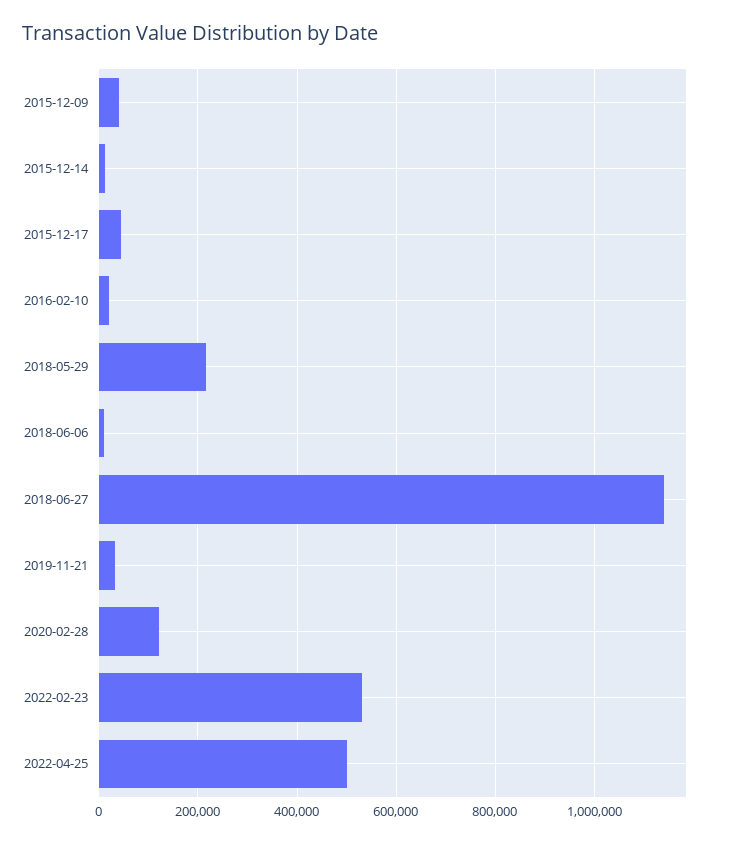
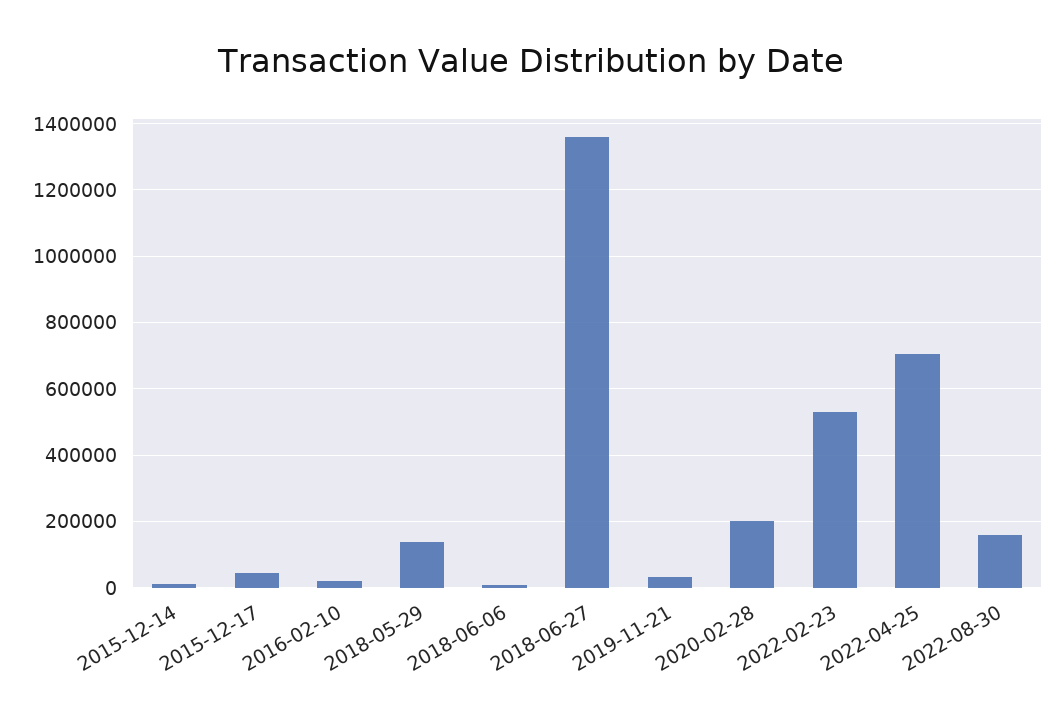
2015-12-09: 40000 -> none
2018-05-29: 220000 -> 140000
2018-06-27: 1140000 -> 1360000
2020-02-28: 120000 -> 200000
2022-04-25: 500000 -> 700000
2022-08-30: none -> 160000

